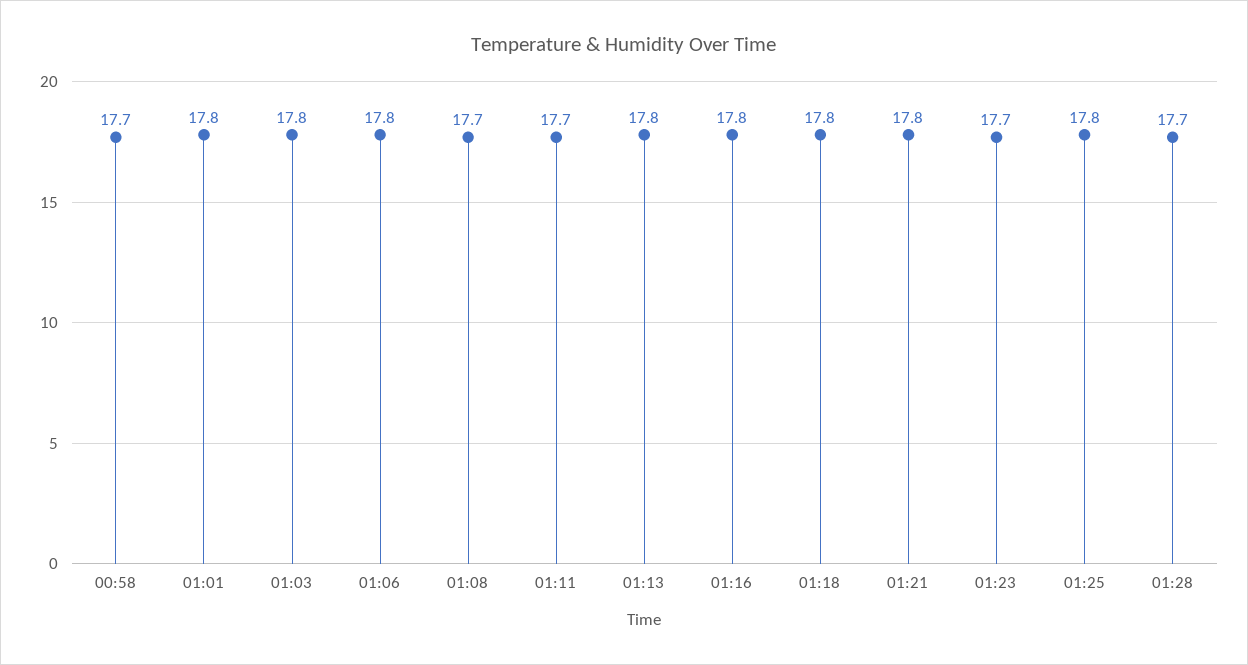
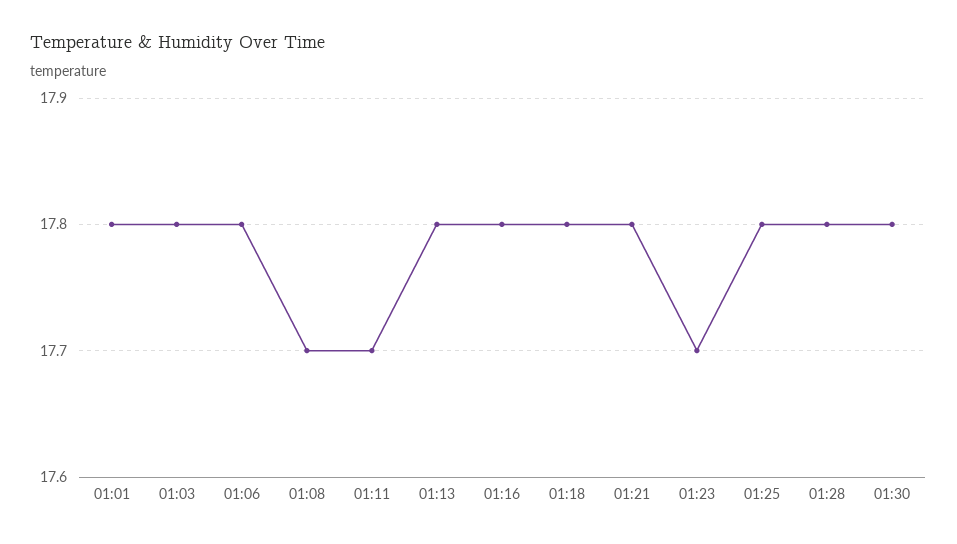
00:58: 17.7 -> none
01:28: 17.7 -> 17.8
01:30: none -> 17.8

